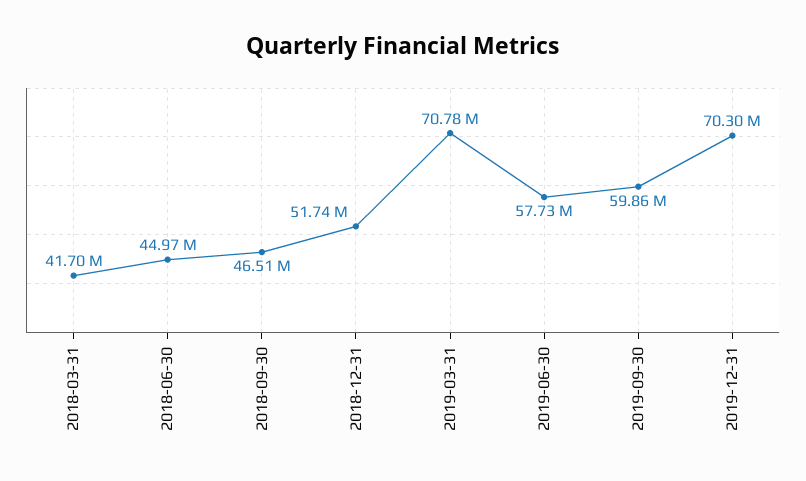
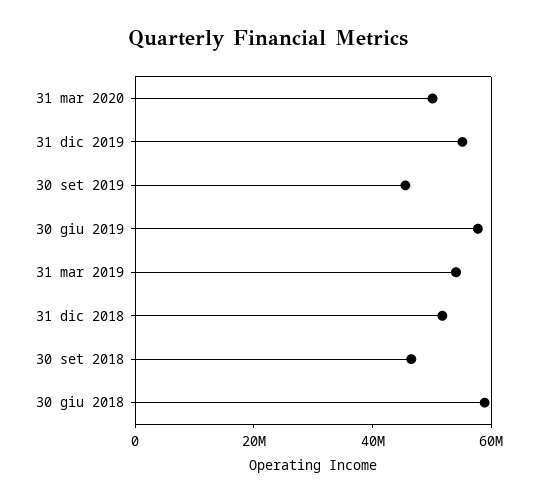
2018-03-31: 41700000 -> none
2018-06-30: 44970000 -> 60000000
2019-03-31: 70780000 -> 55000000
2019-09-30: 59860000 -> 45000000
2019-12-31: 70300000 -> 55000000
31 mar 2020: none -> 50000000

